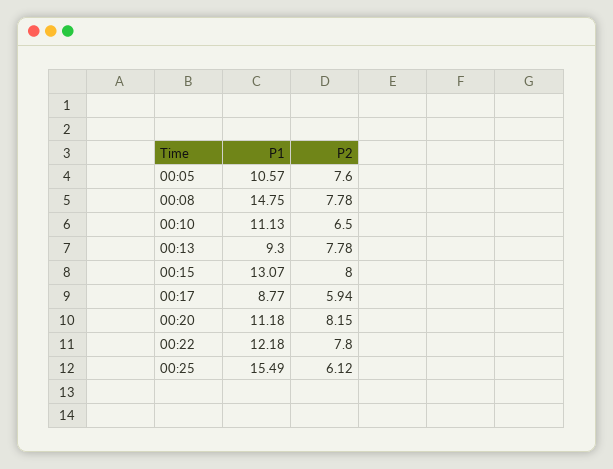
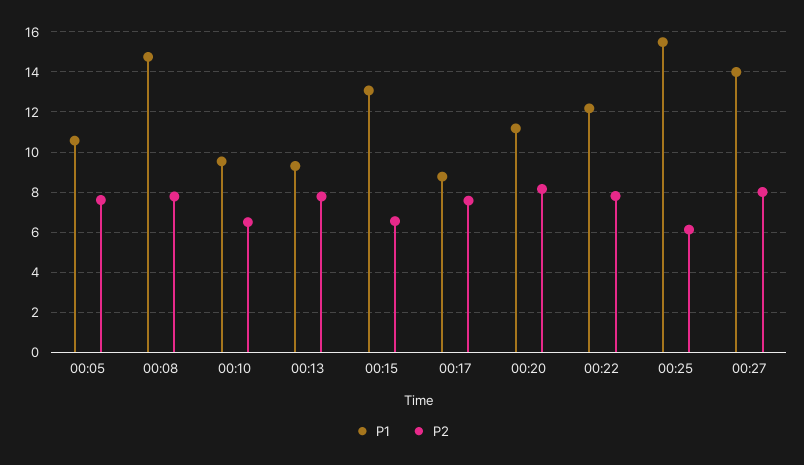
P1, 00:10: 11.13 -> 9.5
P2, 00:15: 8 -> 6.5
P2, 00:17: 5.94 -> 7.5
P1, 00:27: none -> 14
P2, 00:27: none -> 8

